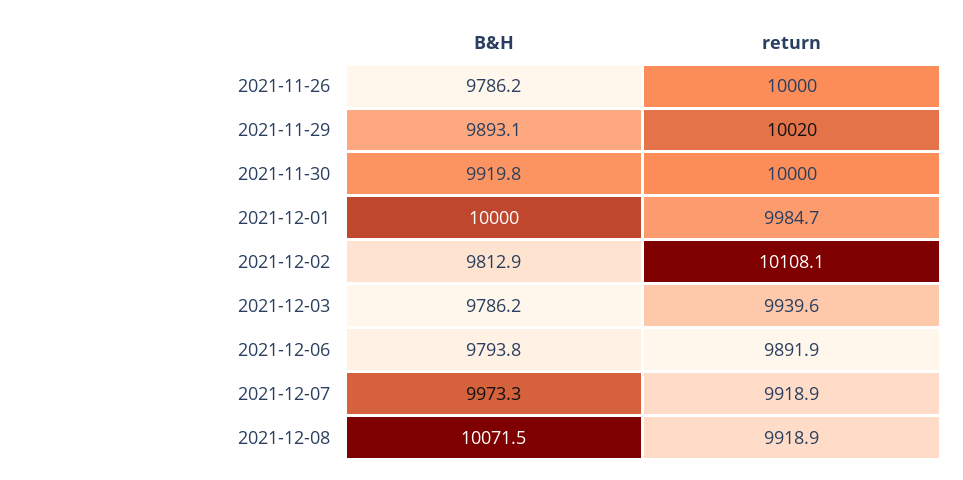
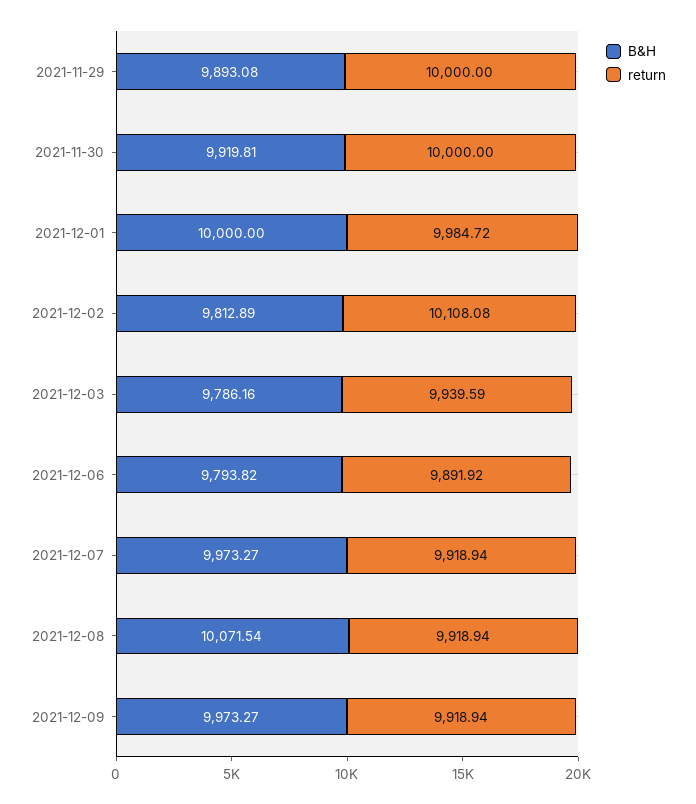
B&H, 2021-11-26: 9786.2 -> none
return, 2021-11-26: 10000 -> none
return, 2021-11-29: 10020 -> 10000
B&H, 2021-12-09: none -> 9973.27
return, 2021-12-09: none -> 9918.94

